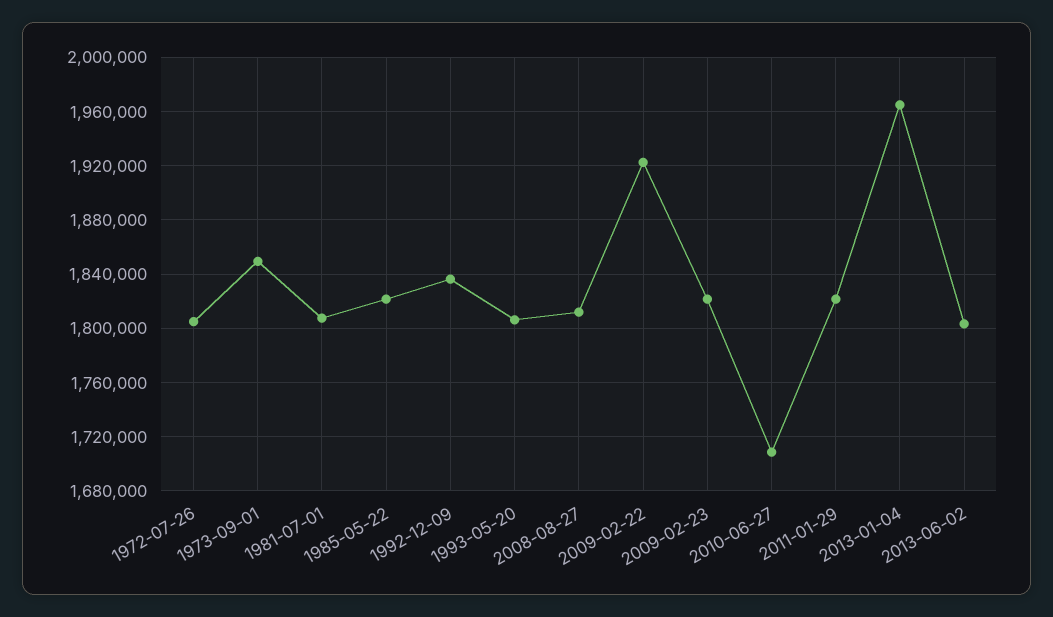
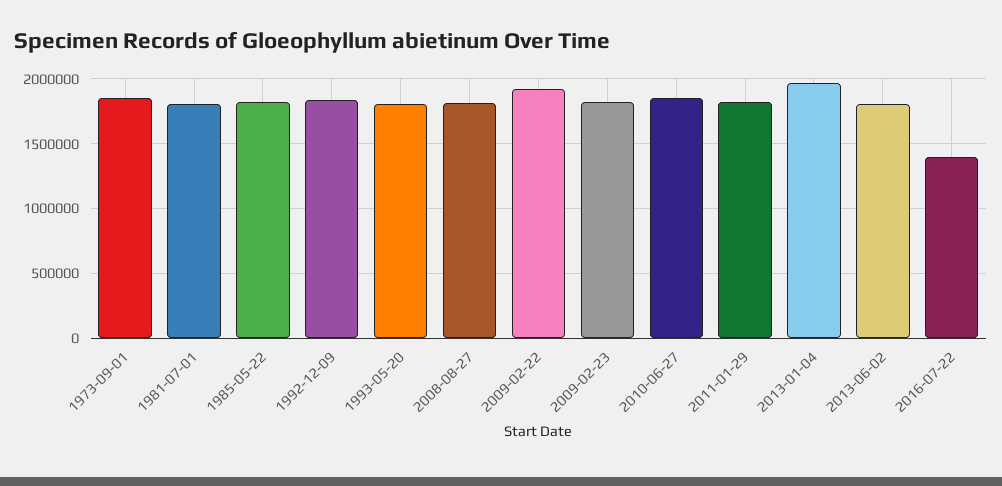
1972-07-26: 1805000 -> none
2010-06-27: 1710000 -> 1850000
2016-07-22: none -> 1400000

